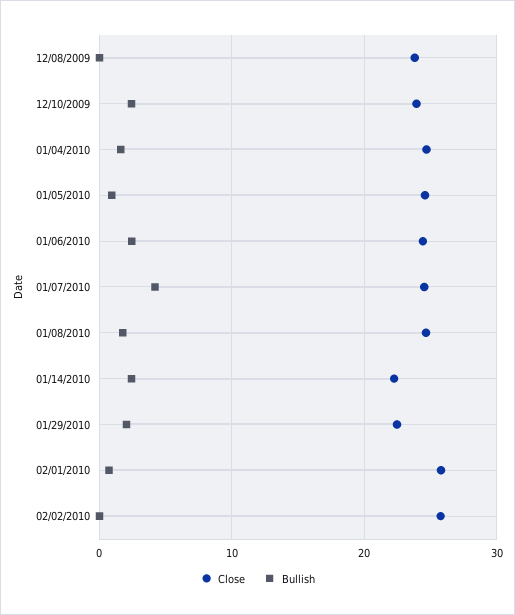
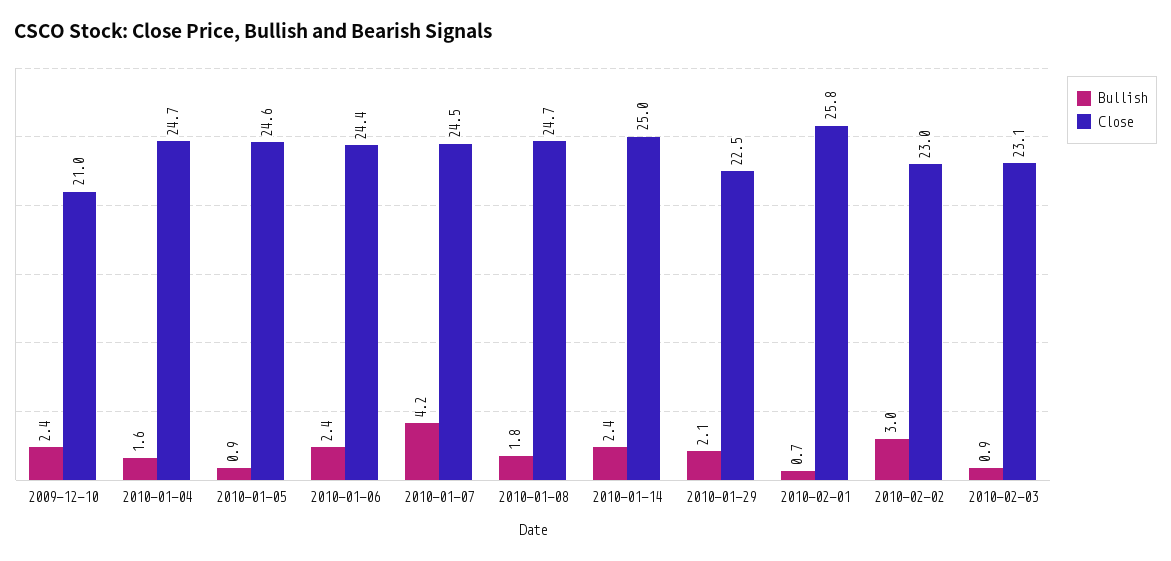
Close, 12/08/2009: 24 -> none
Bullish, 12/08/2009: 0 -> none
Close, 12/10/2009: 24 -> 21
Close, 01/14/2010: 22 -> 25
Close, 02/02/2010: 26 -> 23
Bullish, 02/02/2010: 0 -> 3
Bullish, 2010-02-03: none -> 0.9
Close, 2010-02-03: none -> 23.1

